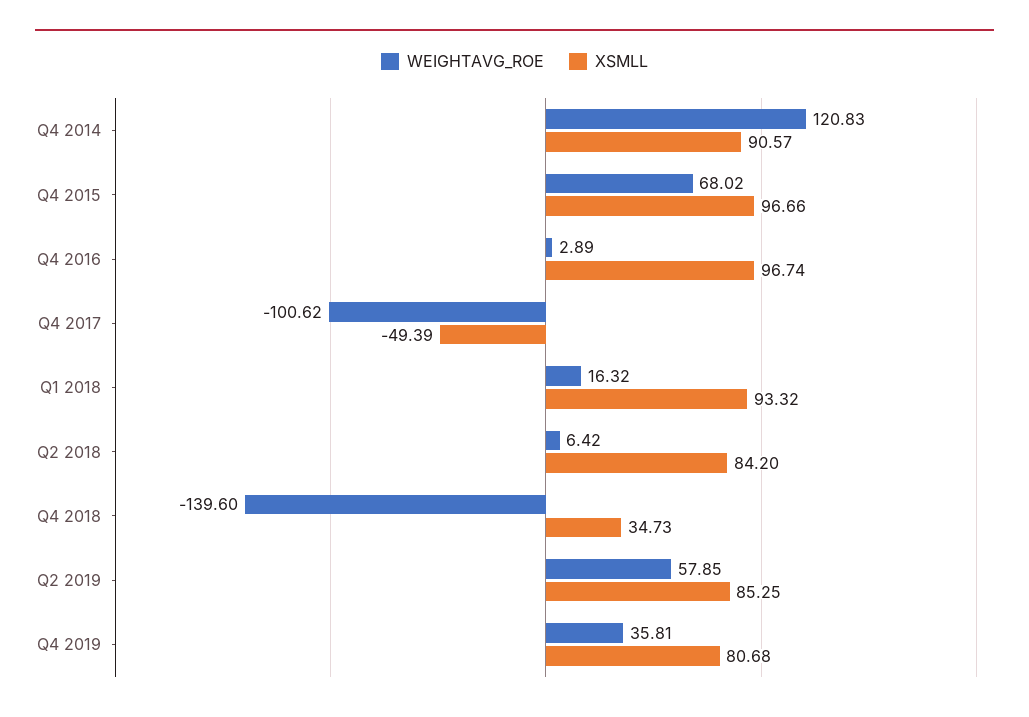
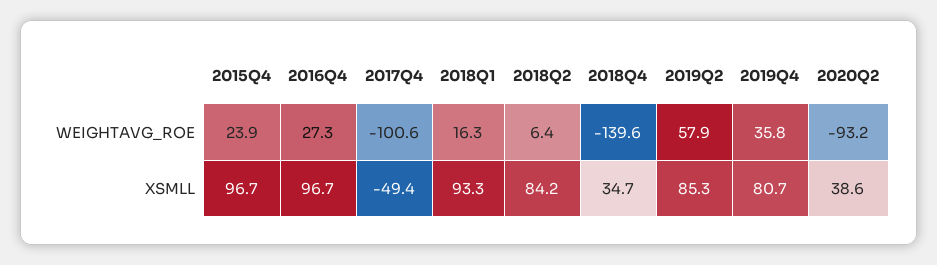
WEIGHTAVG_ROE, Q4 2014: 120.83 -> none
XSMLL, Q4 2014: 90.57 -> none
WEIGHTAVG_ROE, Q4 2015: 68.02 -> 23.9
WEIGHTAVG_ROE, Q4 2016: 2.89 -> 27.3
WEIGHTAVG_ROE, 2020Q2: none -> -93.2
XSMLL, 2020Q2: none -> 38.6

